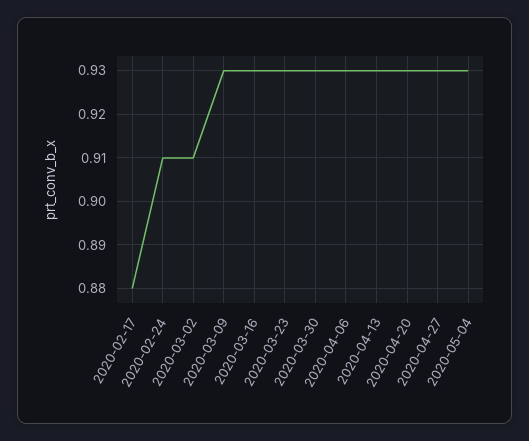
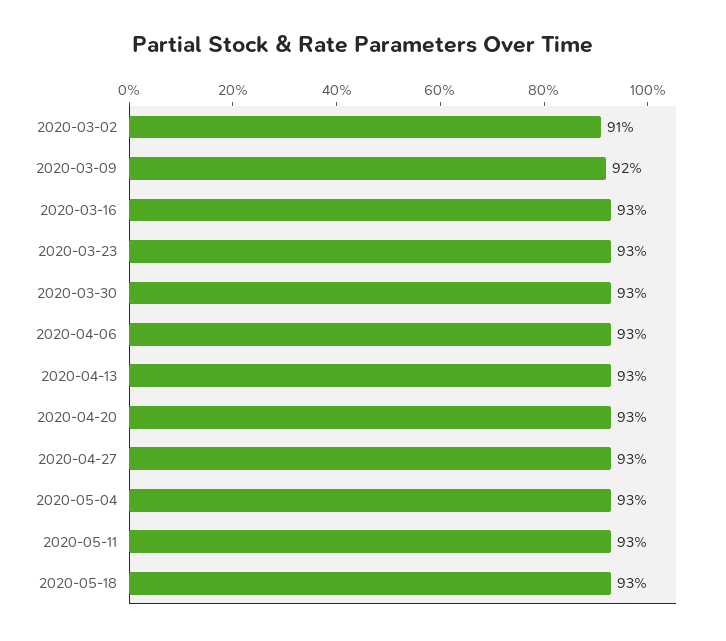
2020-02-17: 0.88 -> none
2020-02-24: 0.91 -> none
2020-03-09: 0.93 -> 0.92
2020-05-11: none -> 0.93
2020-05-18: none -> 0.93

